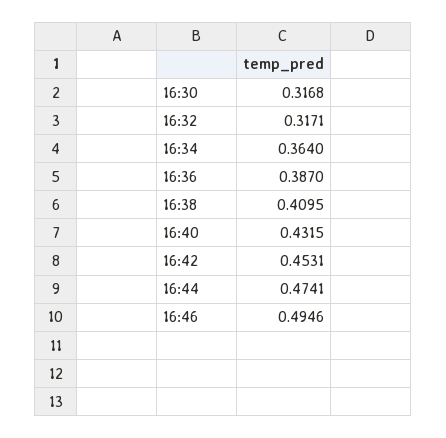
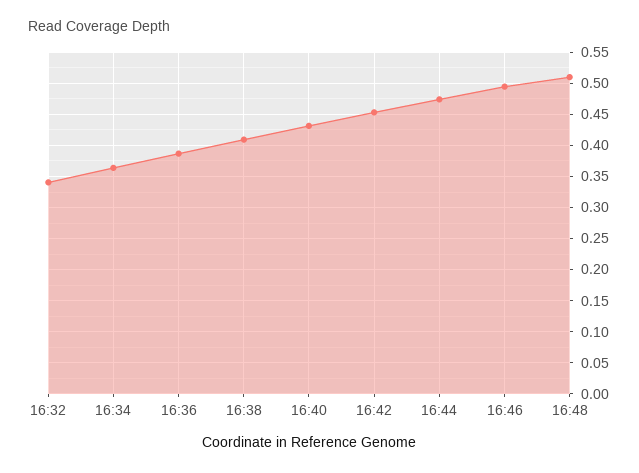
16:30: 0.3168 -> none
16:32: 0.3171 -> 0.34
16:48: none -> 0.51

